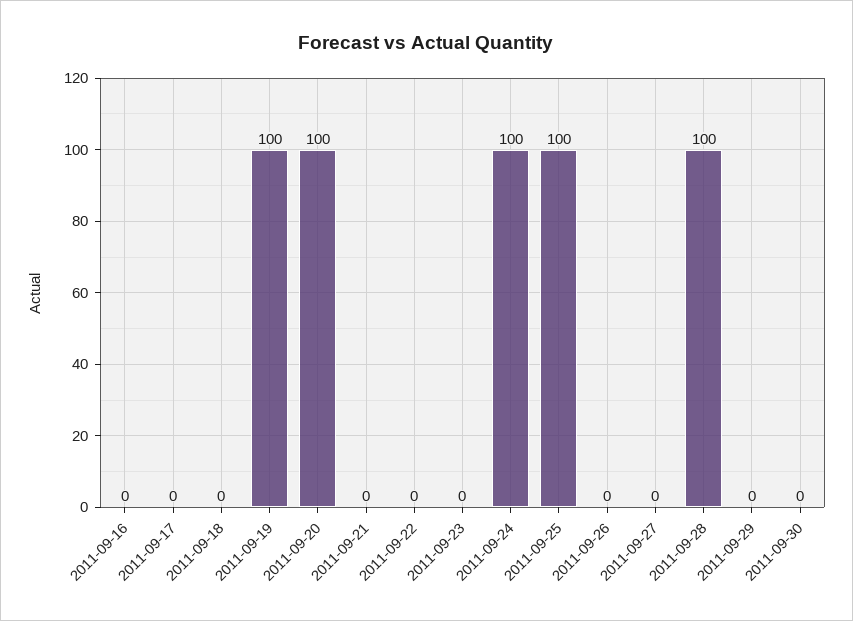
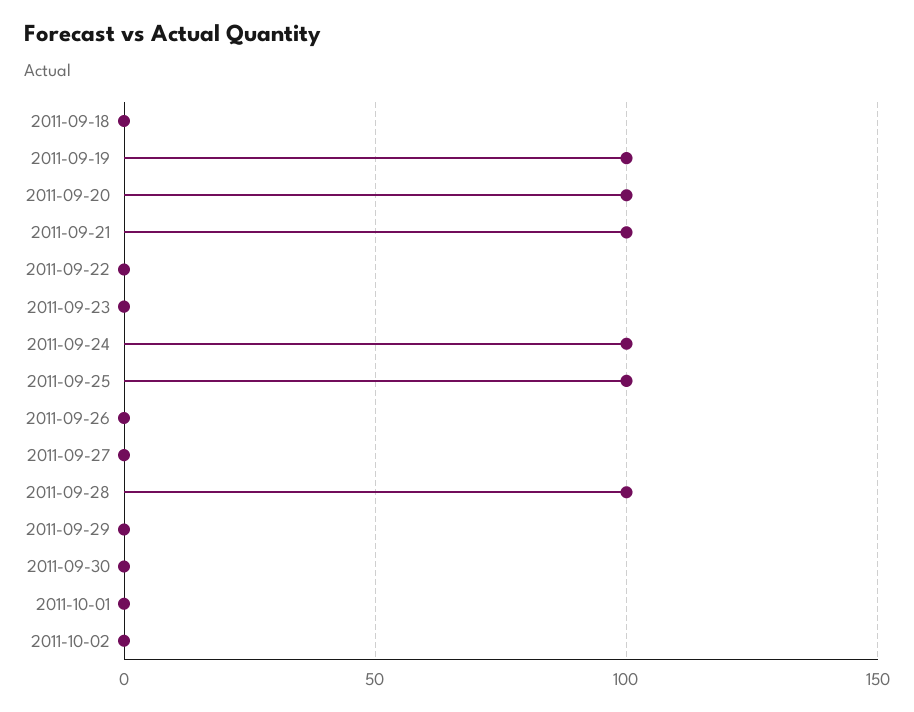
2011-09-16: 0 -> none
2011-09-17: 0 -> none
2011-09-21: 0 -> 100
2011-10-01: none -> 0
2011-10-02: none -> 0

